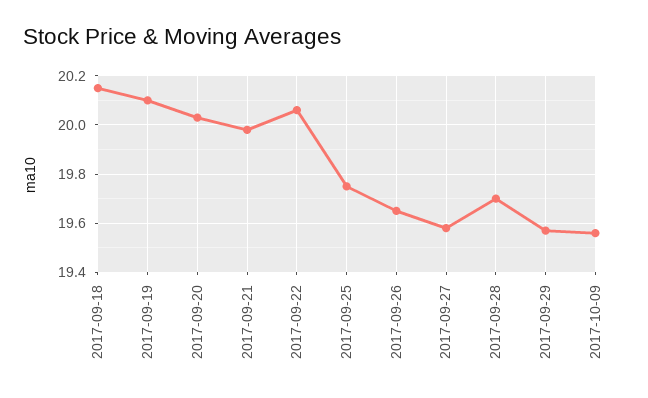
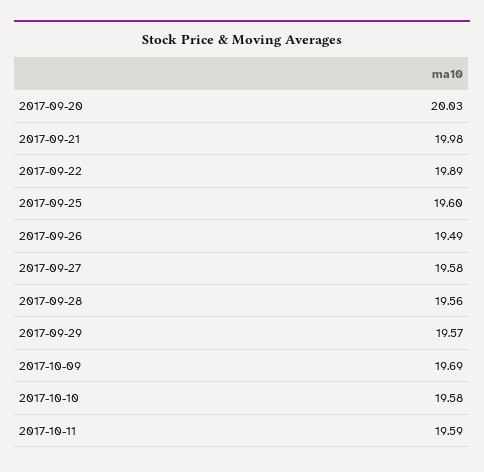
2017-09-18: 20.15 -> none
2017-09-19: 20.1 -> none
2017-09-22: 20.05 -> 19.89
2017-09-25: 19.75 -> 19.6
2017-09-26: 19.65 -> 19.49
2017-09-28: 19.7 -> 19.56
2017-10-09: 19.55 -> 19.69
2017-10-10: none -> 19.58
2017-10-11: none -> 19.59

